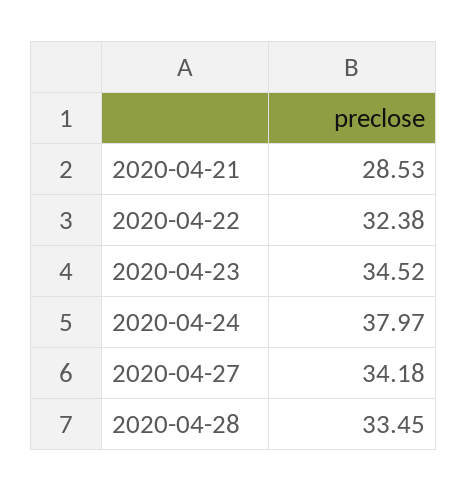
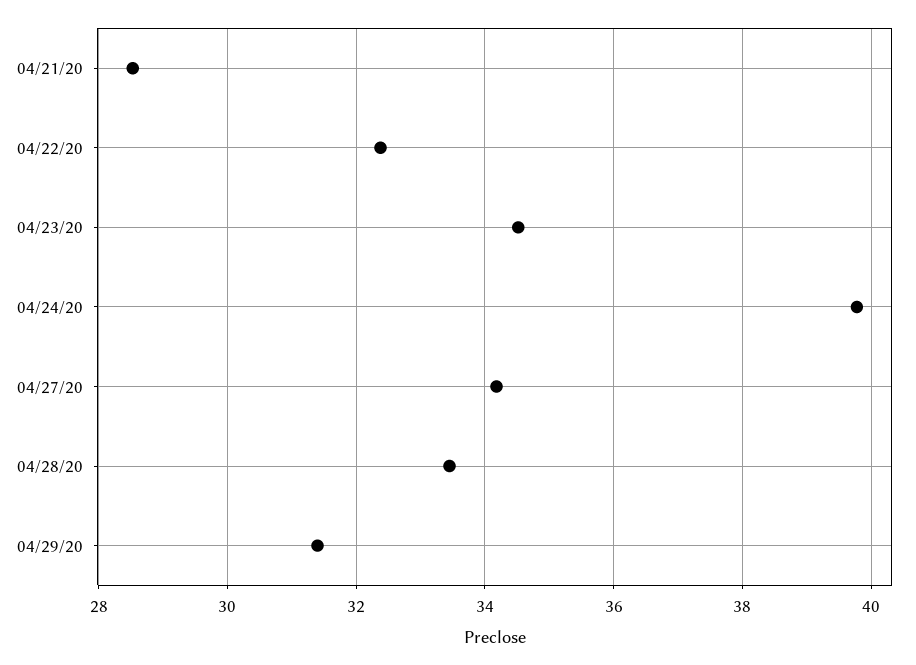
2020-04-24: 37.97 -> 39.8
04/29/20: none -> 31.4

